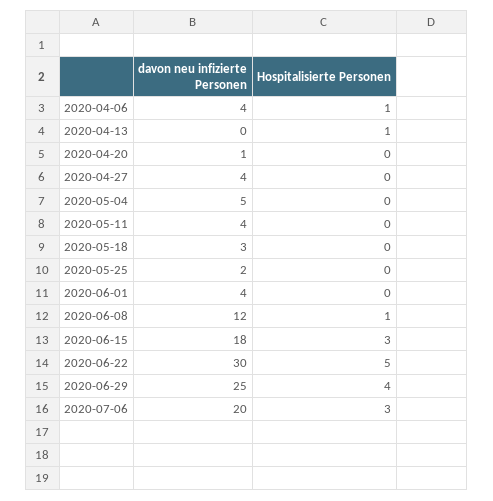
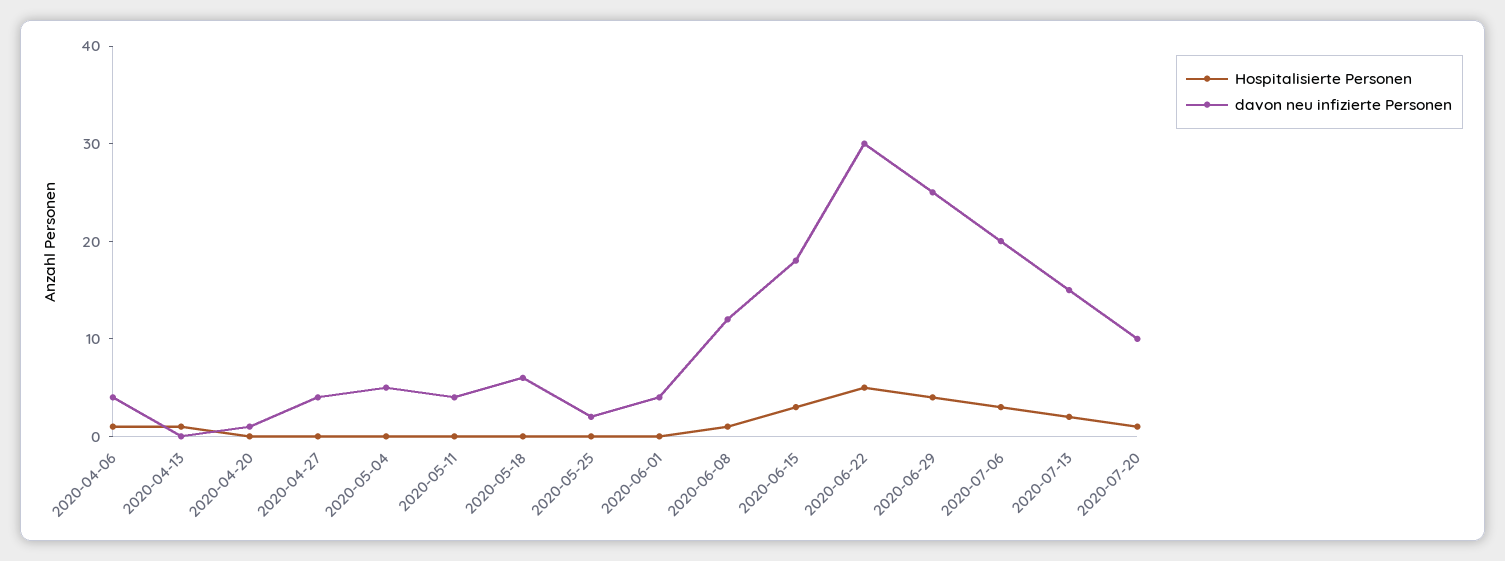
davon neu infizierte Personen, 2020-05-18: 3 -> 6
Hospitalisierte Personen, 2020-07-13: none -> 2
davon neu infizierte Personen, 2020-07-13: none -> 15
Hospitalisierte Personen, 2020-07-20: none -> 1
davon neu infizierte Personen, 2020-07-20: none -> 10

